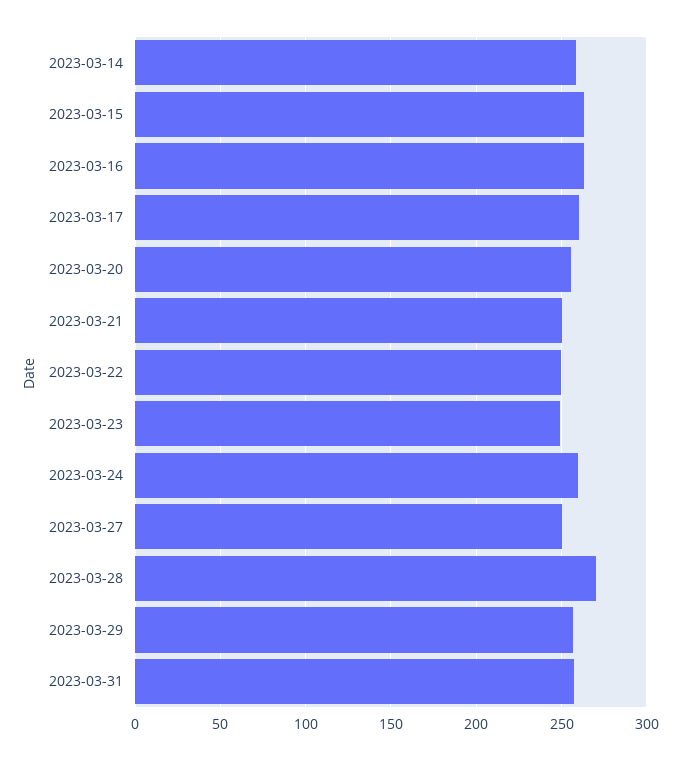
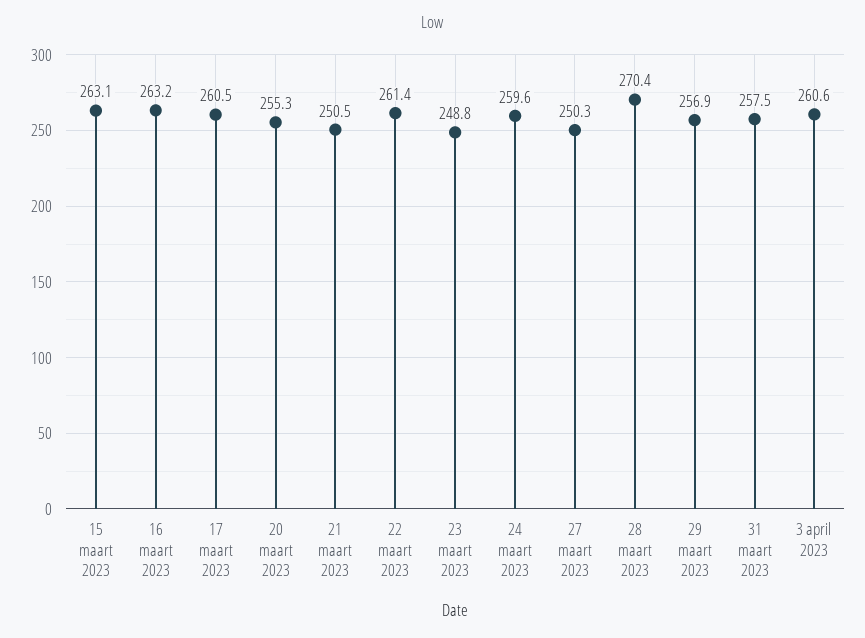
2023-03-14: 260 -> none
2023-03-22: 250 -> 261.4
3 april 2023: none -> 260.6

